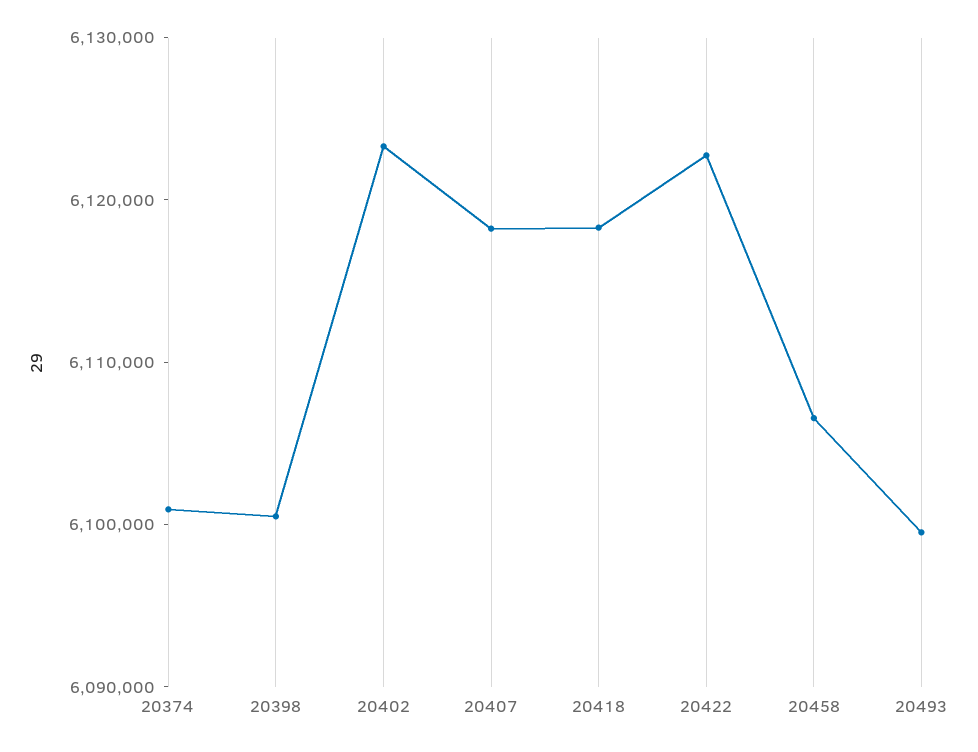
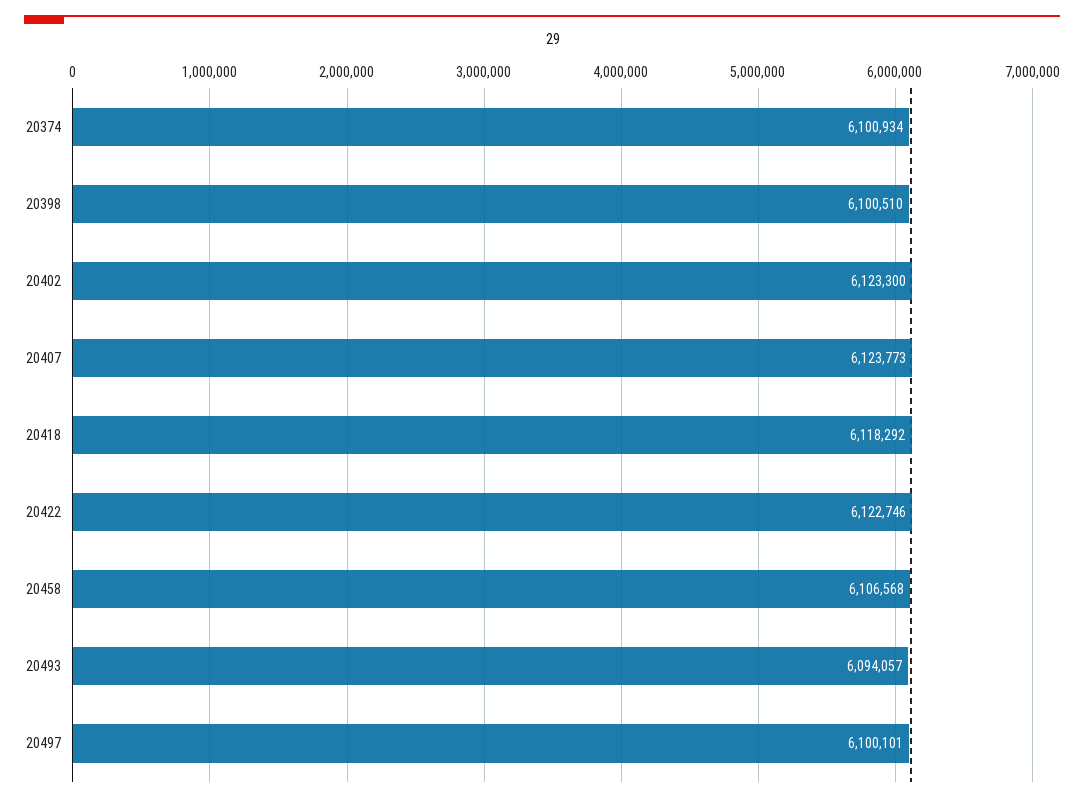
20407: 6118000 -> 6123773
20493: 6100000 -> 6094057
20497: none -> 6100101

